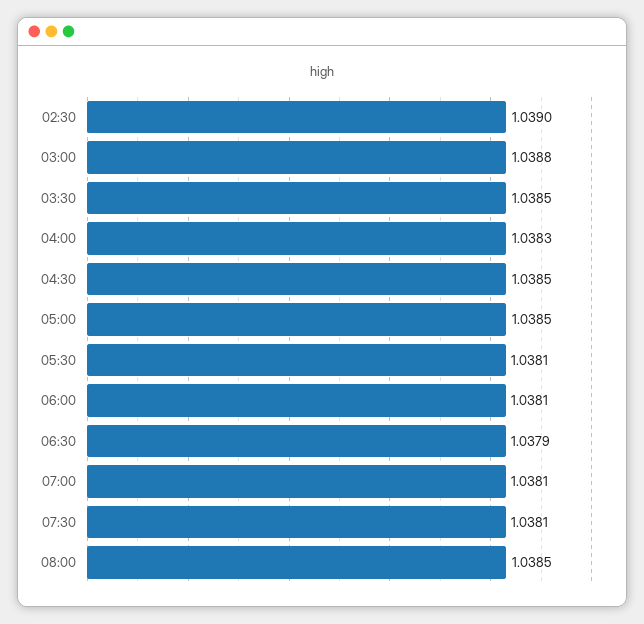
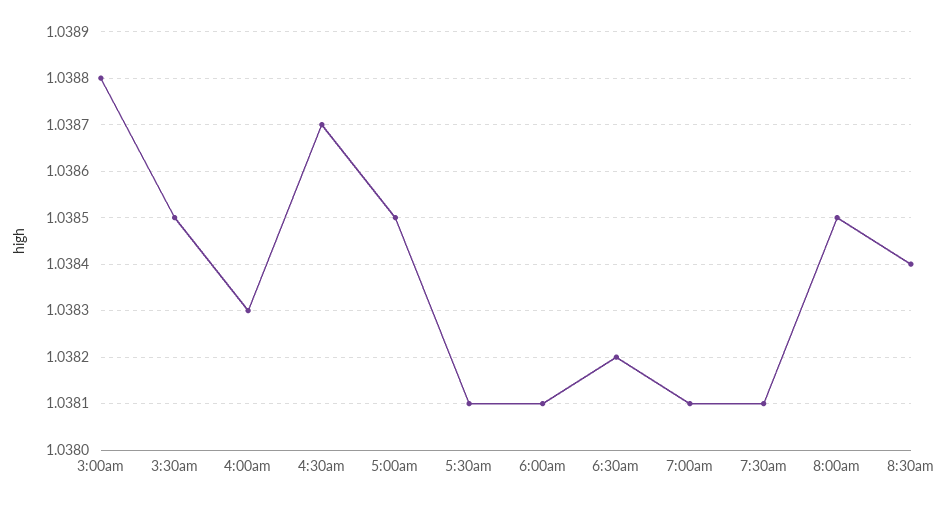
02:30: 1.039 -> none
04:30: 1.0385 -> 1.0387
06:30: 1.0379 -> 1.0382
8:30am: none -> 1.0384

